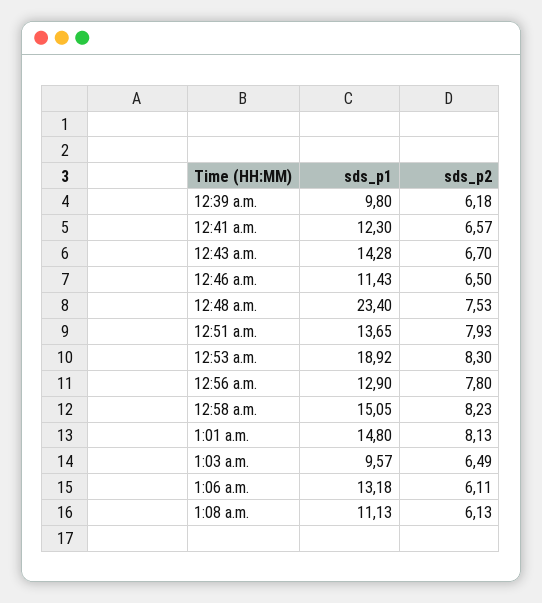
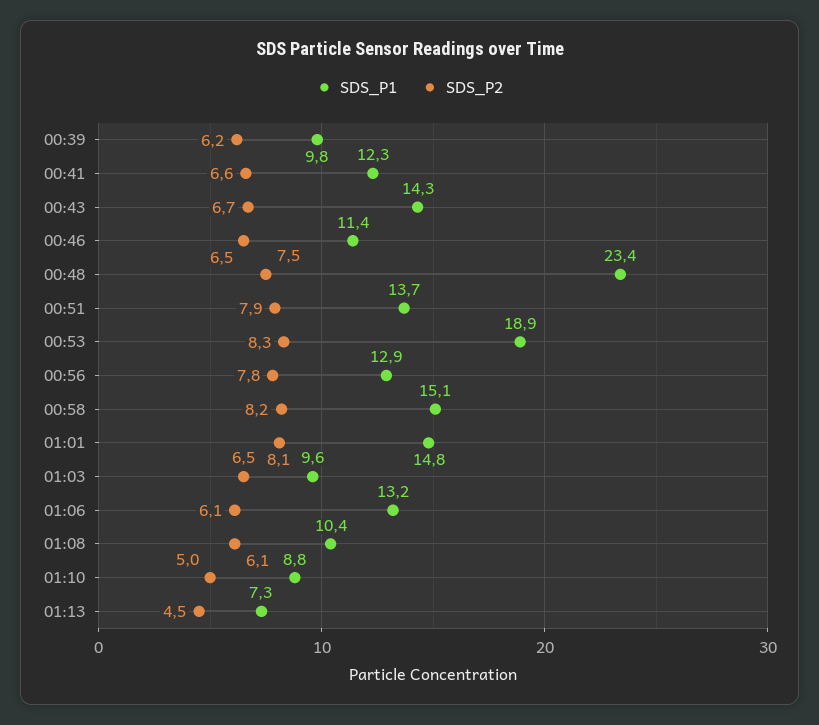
sds_p1, 1:08 a.m.: 11.13 -> 10.4
sds_p1, 01:10: none -> 8.8
sds_p2, 01:10: none -> 5
sds_p1, 01:13: none -> 7.3
sds_p2, 01:13: none -> 4.5

